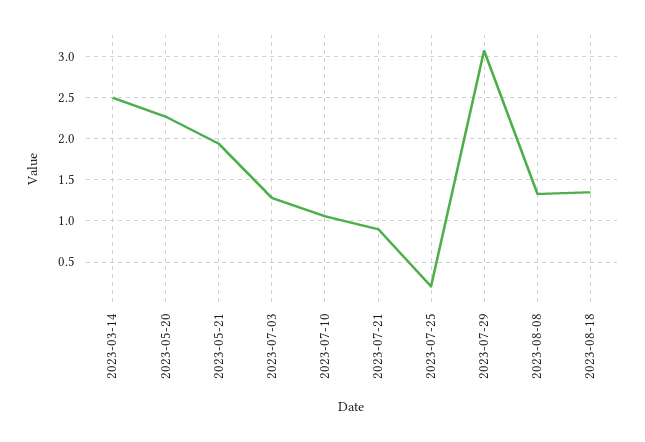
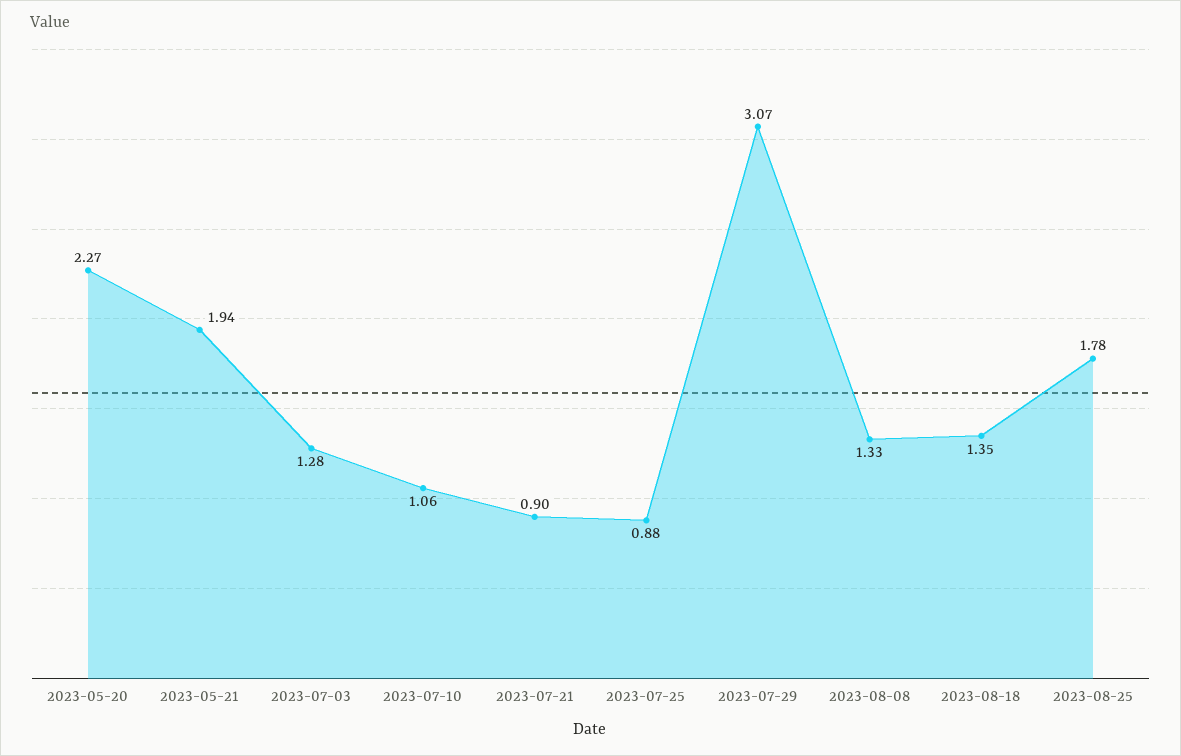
2023-03-14: 2.5 -> none
2023-07-25: 0.2 -> 0.88
2023-08-25: none -> 1.78

